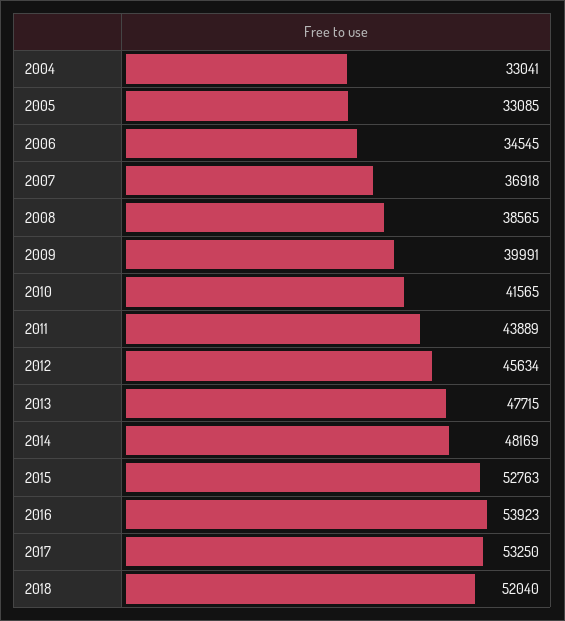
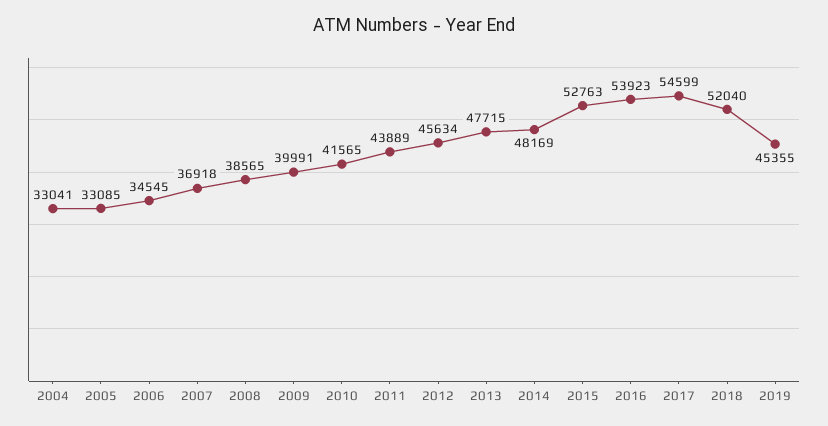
2017: 53250 -> 54599
2019: none -> 45355

